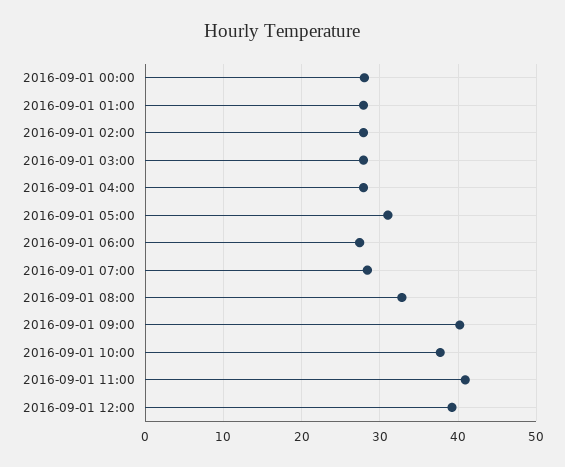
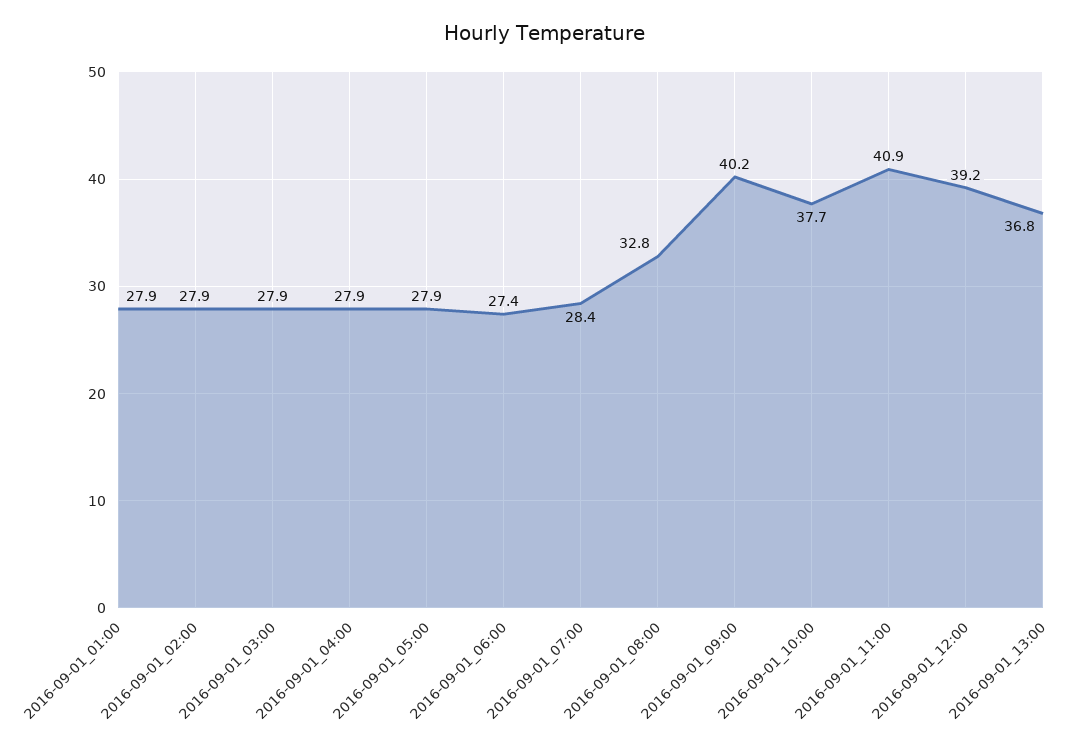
2016-09-01 00:00: 28 -> none
2016-09-01 05:00: 31 -> 27.9
2016-09-01_13:00: none -> 36.8

